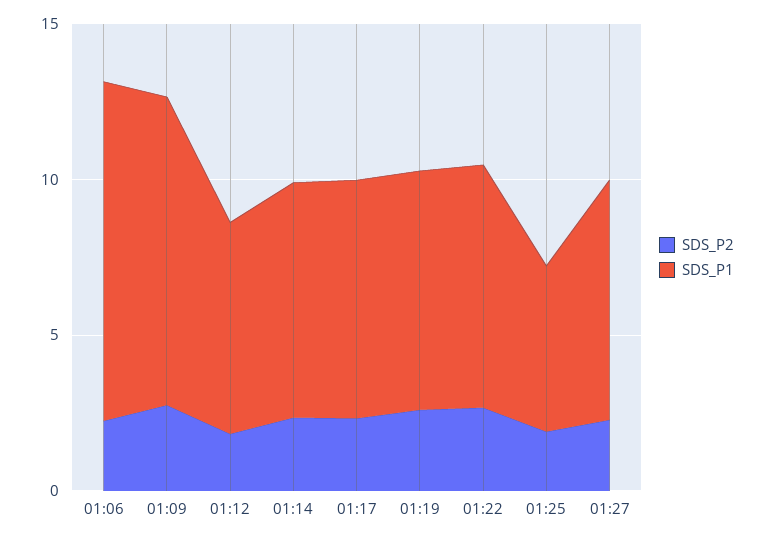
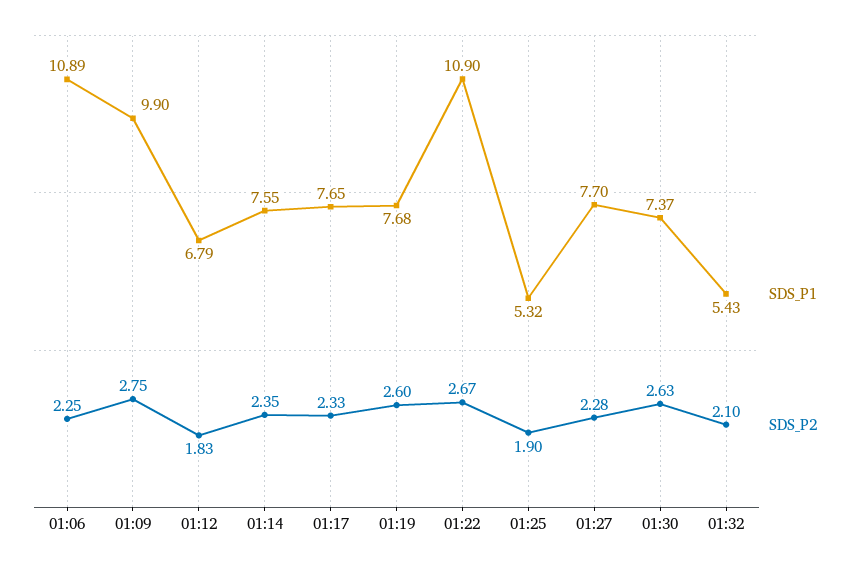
SDS_P1, 01:22: 8 -> 10.9
SDS_P1, 01:30: none -> 7.37
SDS_P2, 01:30: none -> 2.63
SDS_P1, 01:32: none -> 5.43
SDS_P2, 01:32: none -> 2.1

